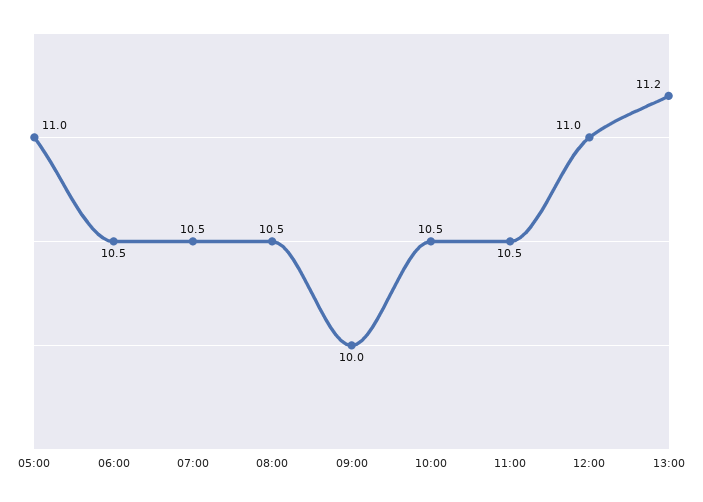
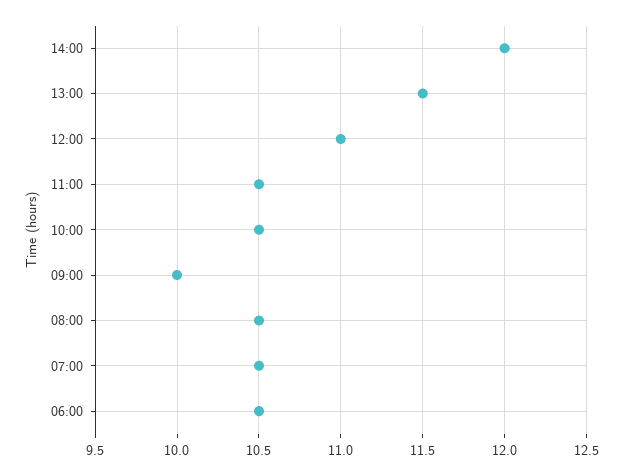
05:00: 11 -> none
13:00: 11.2 -> 11.5
14:00: none -> 12

